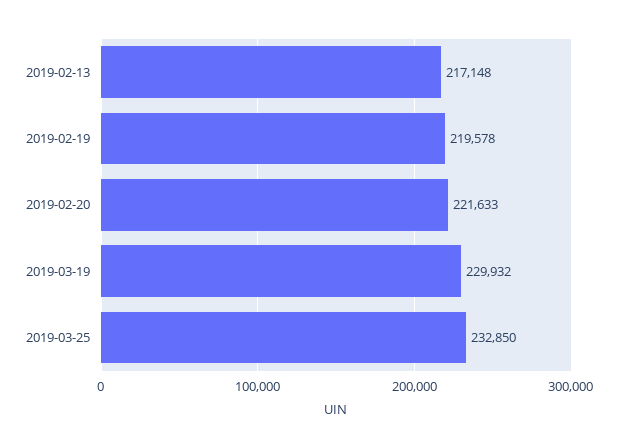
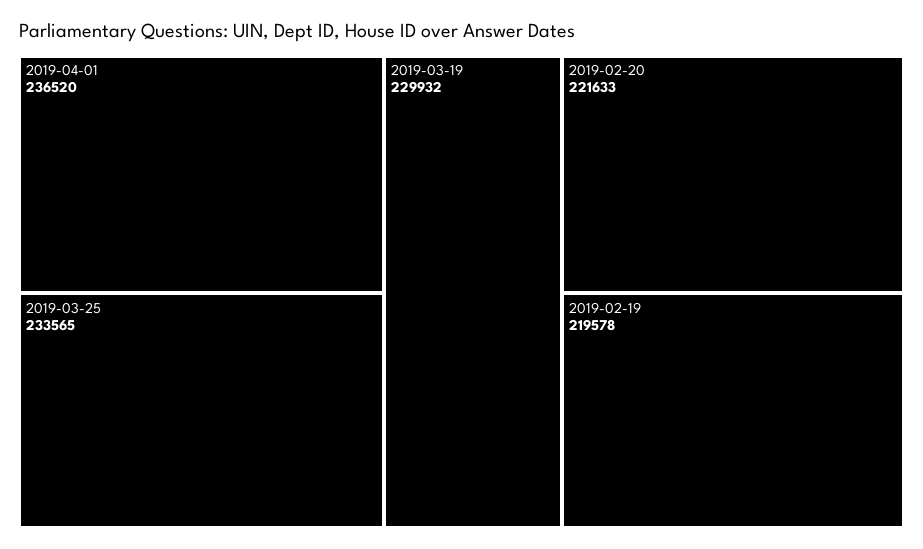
2019-02-13: 217148 -> none
2019-03-25: 232850 -> 233565
2019-04-01: none -> 236520

